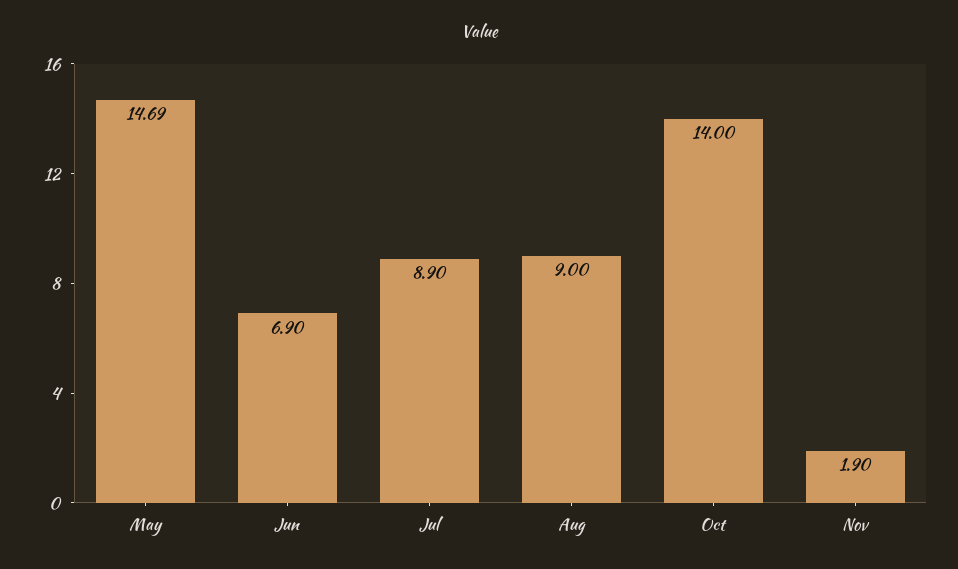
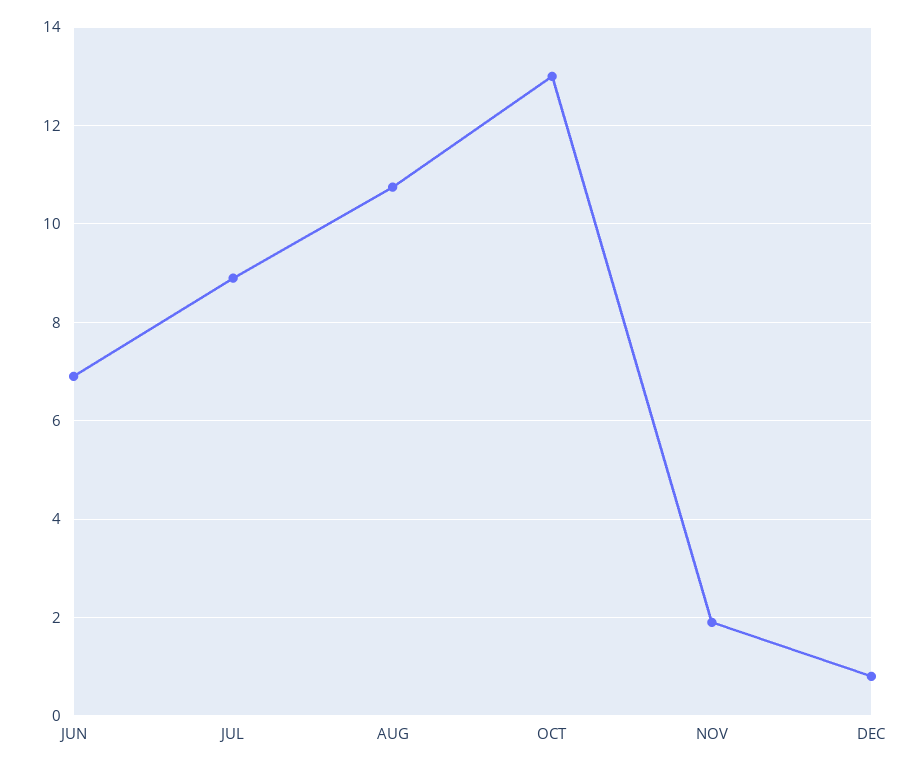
May: 14.69 -> none
Aug: 9 -> 10.8
Oct: 14 -> 13
DEC: none -> 0.8

